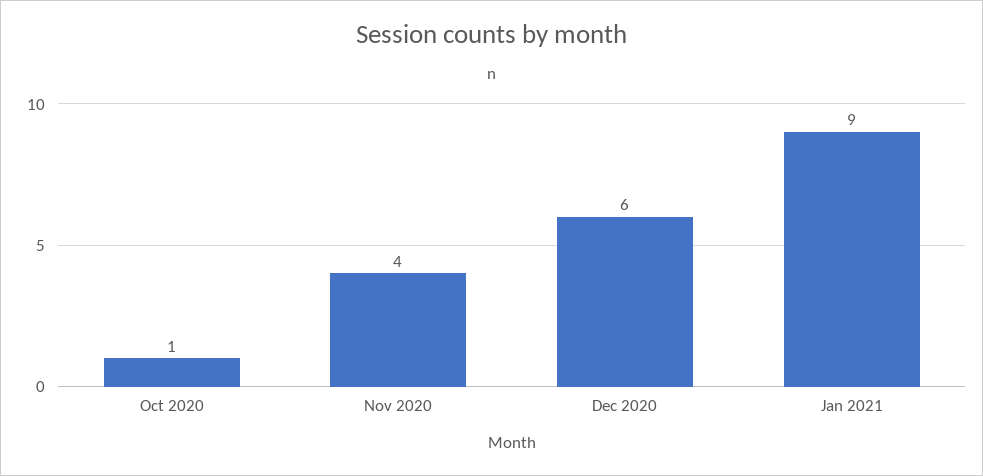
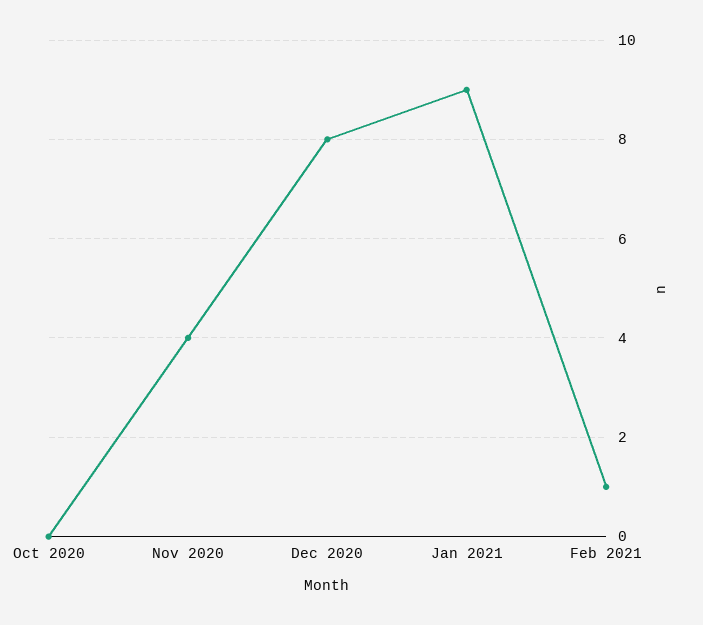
Oct 2020: 1 -> 0
Dec 2020: 6 -> 8
Feb 2021: none -> 1

